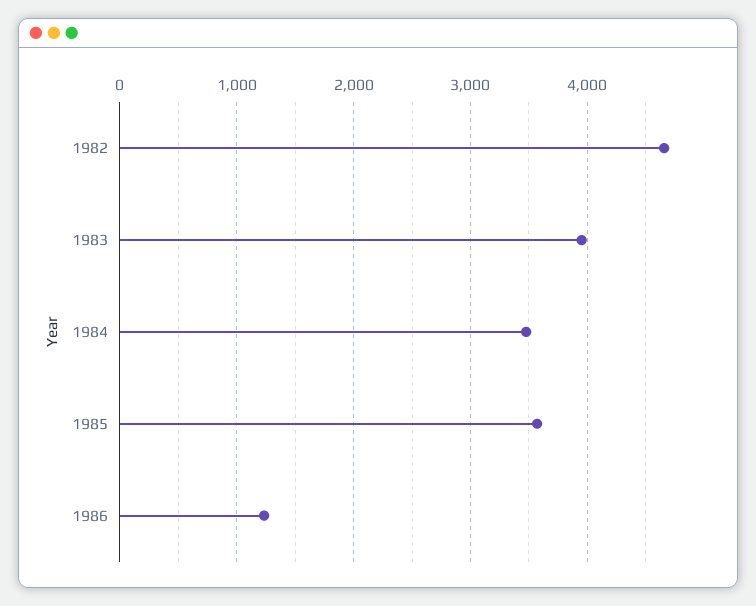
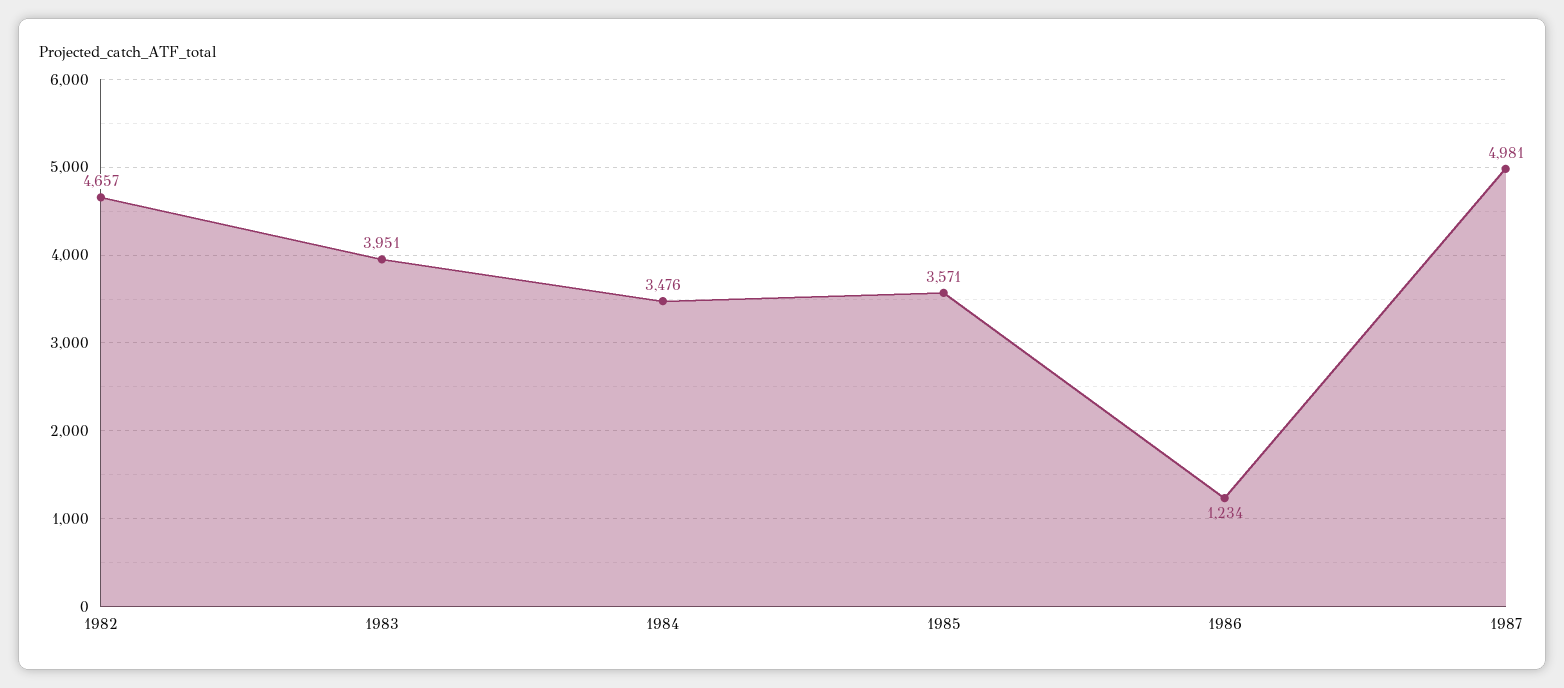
1987: none -> 4981

